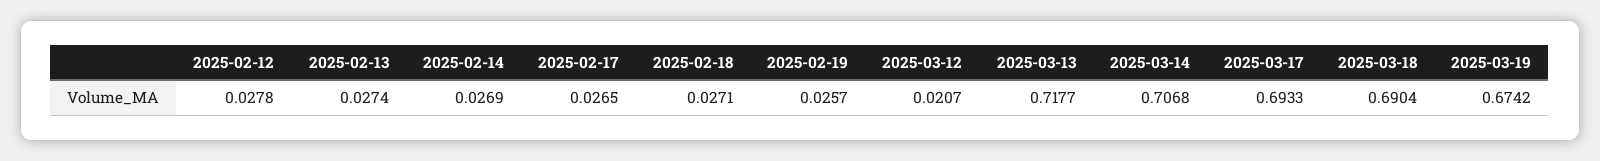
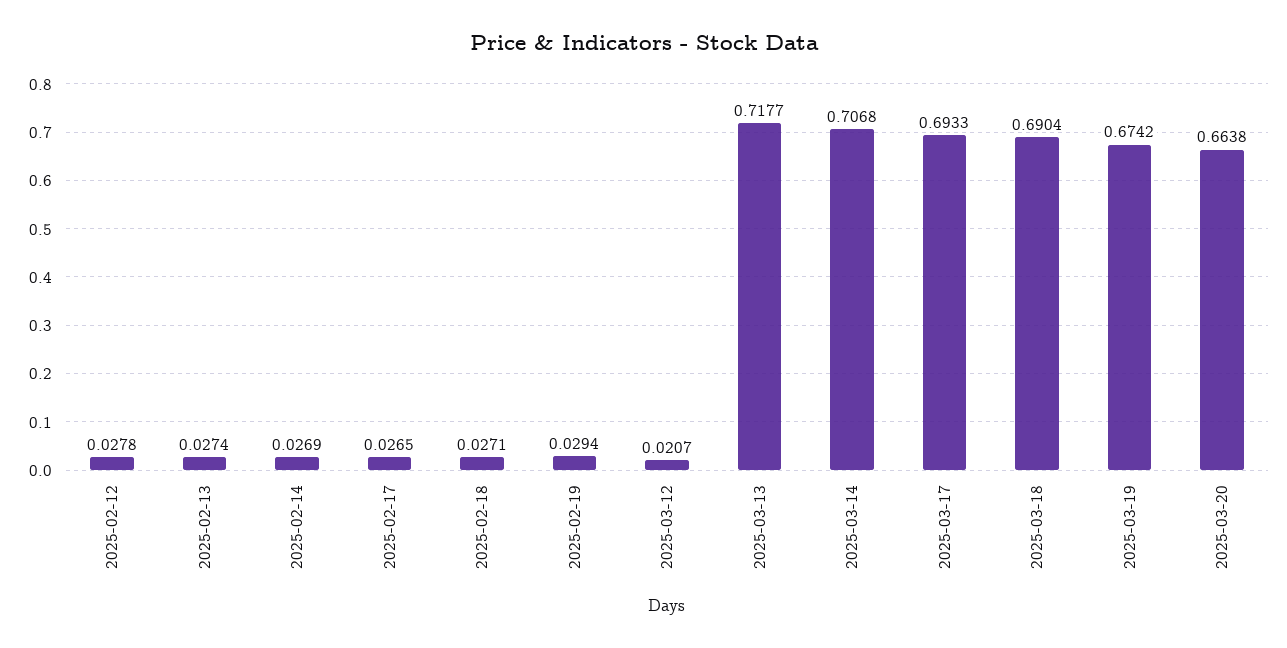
2025-02-19: 0.0257 -> 0.0294
2025-03-20: none -> 0.6638

